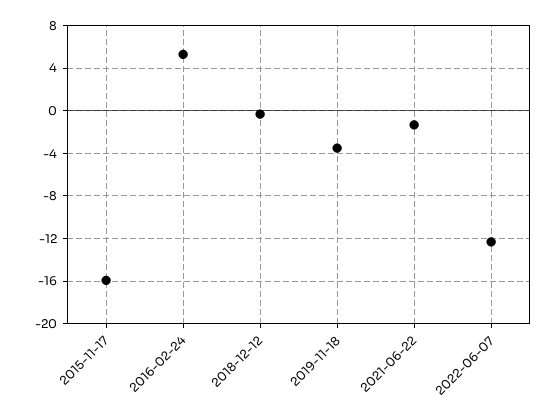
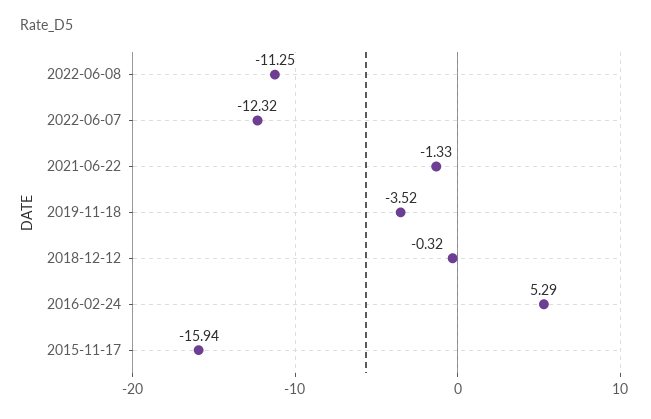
2022-06-08: none -> -11.25

